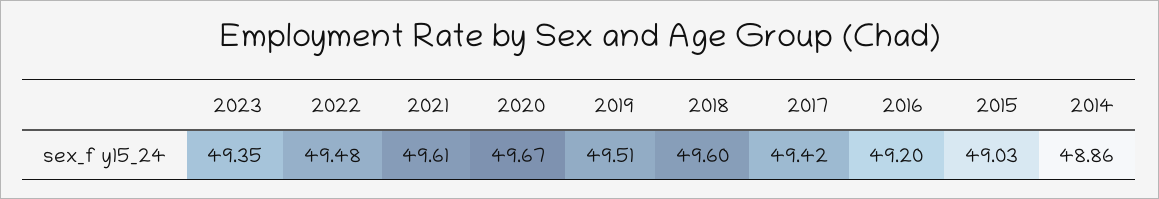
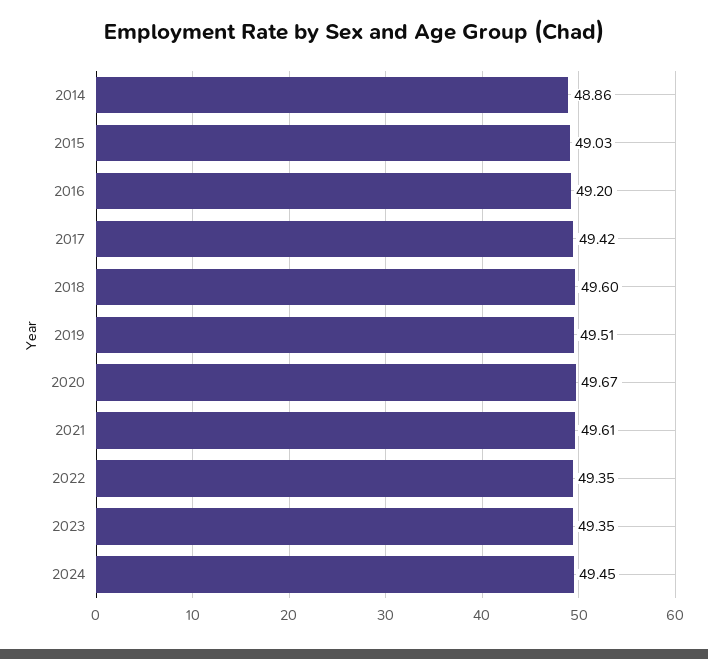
2022: 49.48 -> 49.35
2024: none -> 49.45

